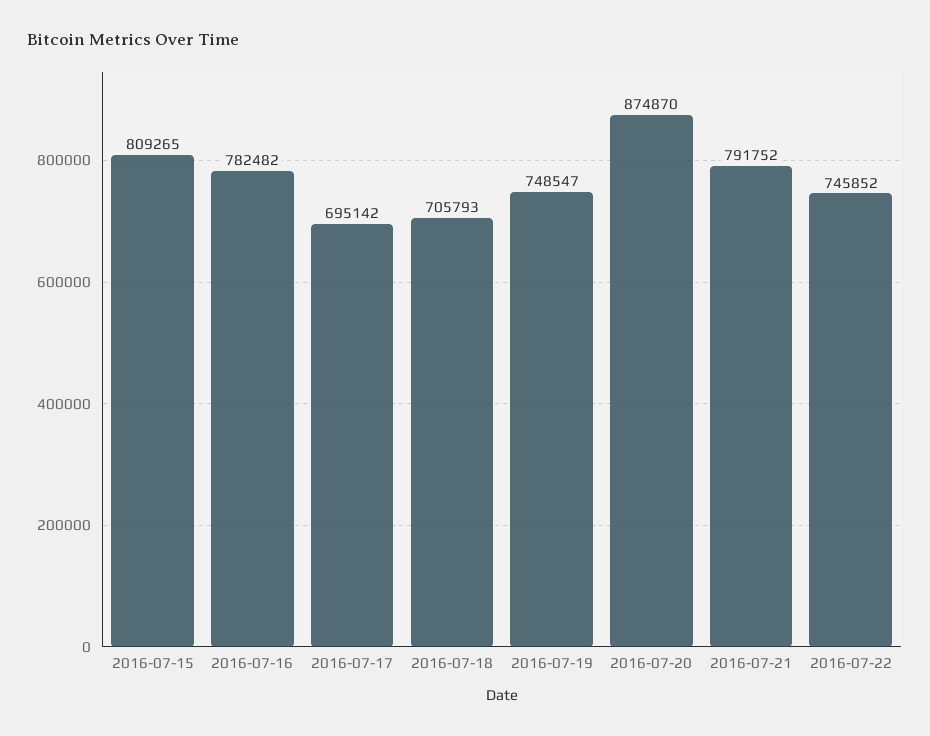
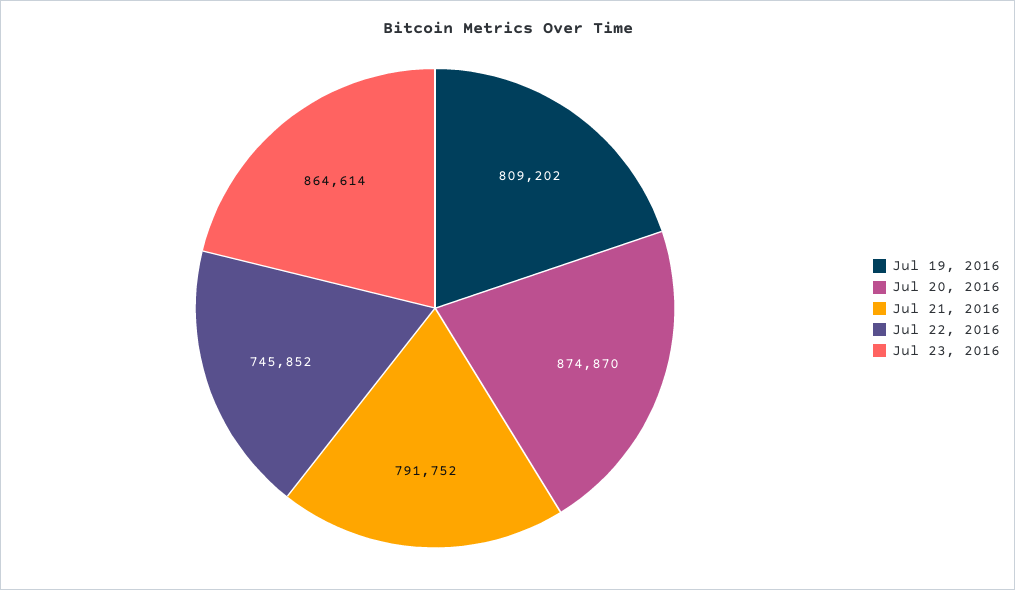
2016-07-15: 809265 -> none
2016-07-16: 782482 -> none
2016-07-17: 695142 -> none
2016-07-18: 705793 -> none
2016-07-19: 748547 -> 809202
Jul 23, 2016: none -> 864614

